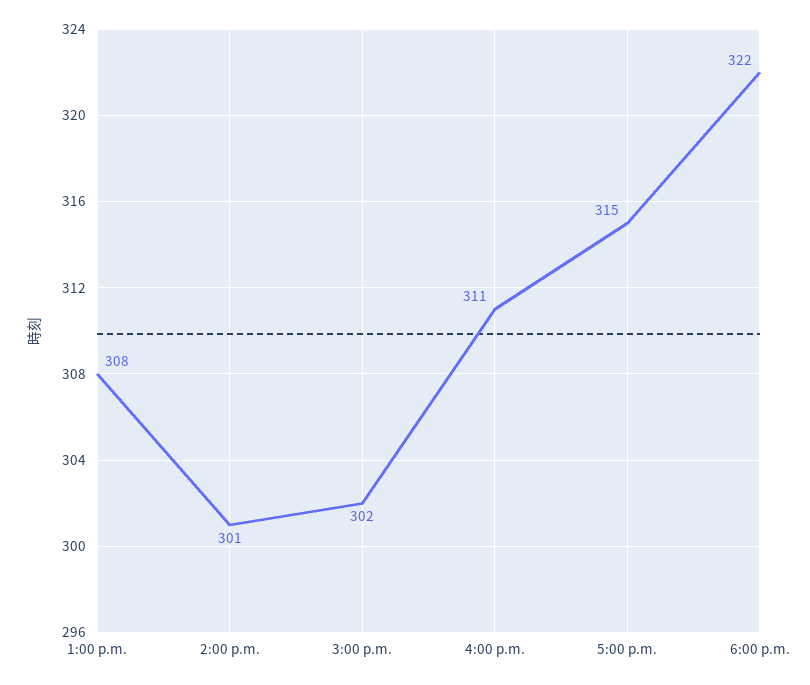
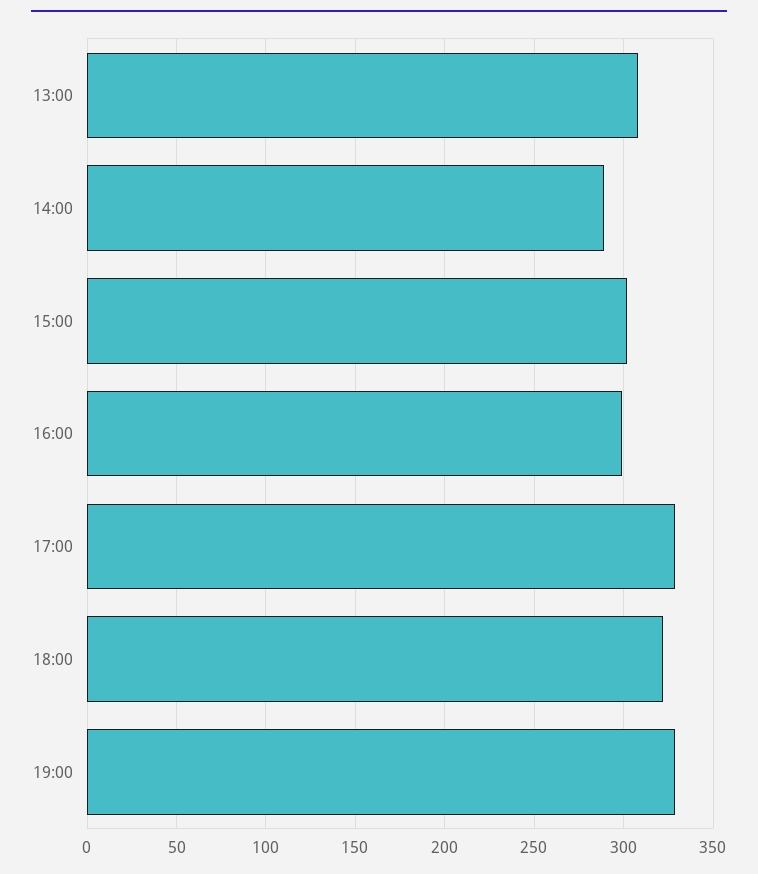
2:00 p.m.: 301 -> 290
4:00 p.m.: 311 -> 300
5:00 p.m.: 315 -> 330
19:00: none -> 330

